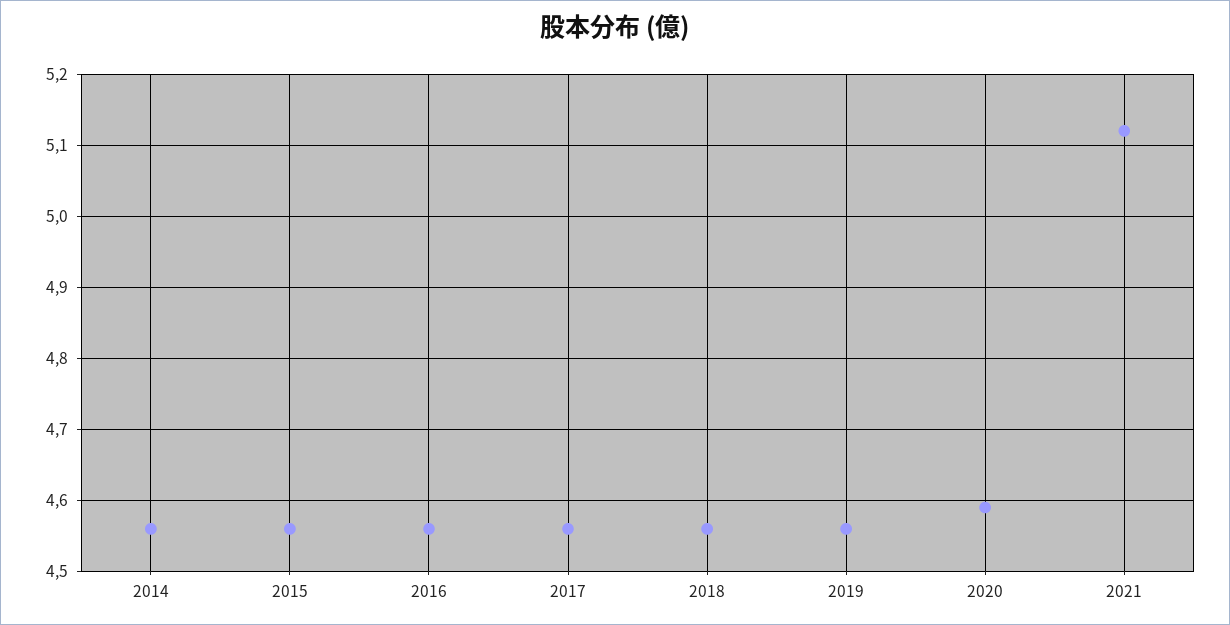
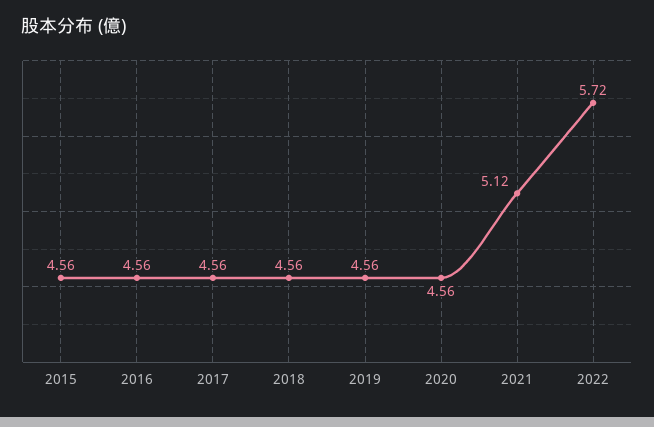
2014: 4.56 -> none
2020: 4.59 -> 4.56
2022: none -> 5.72

